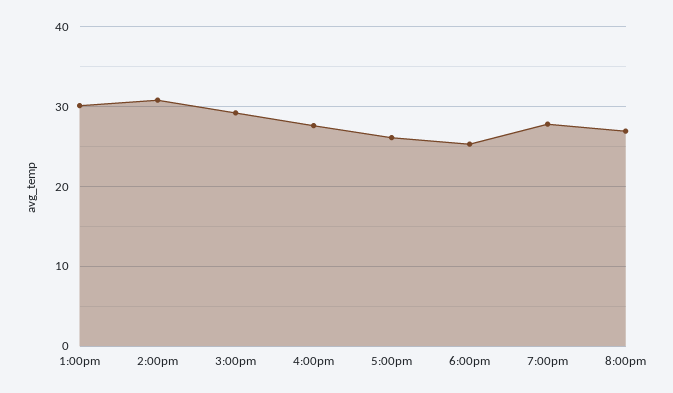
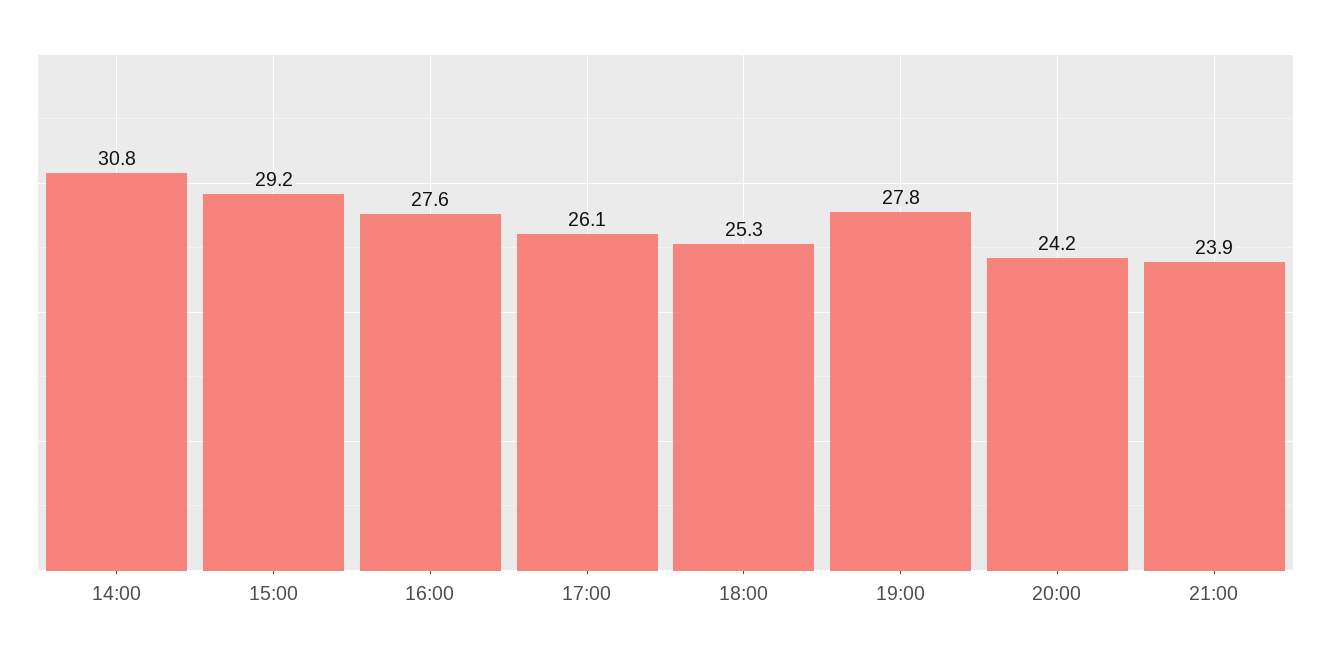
1:00pm: 30 -> none
8:00pm: 27 -> 24.2
21:00: none -> 23.9

